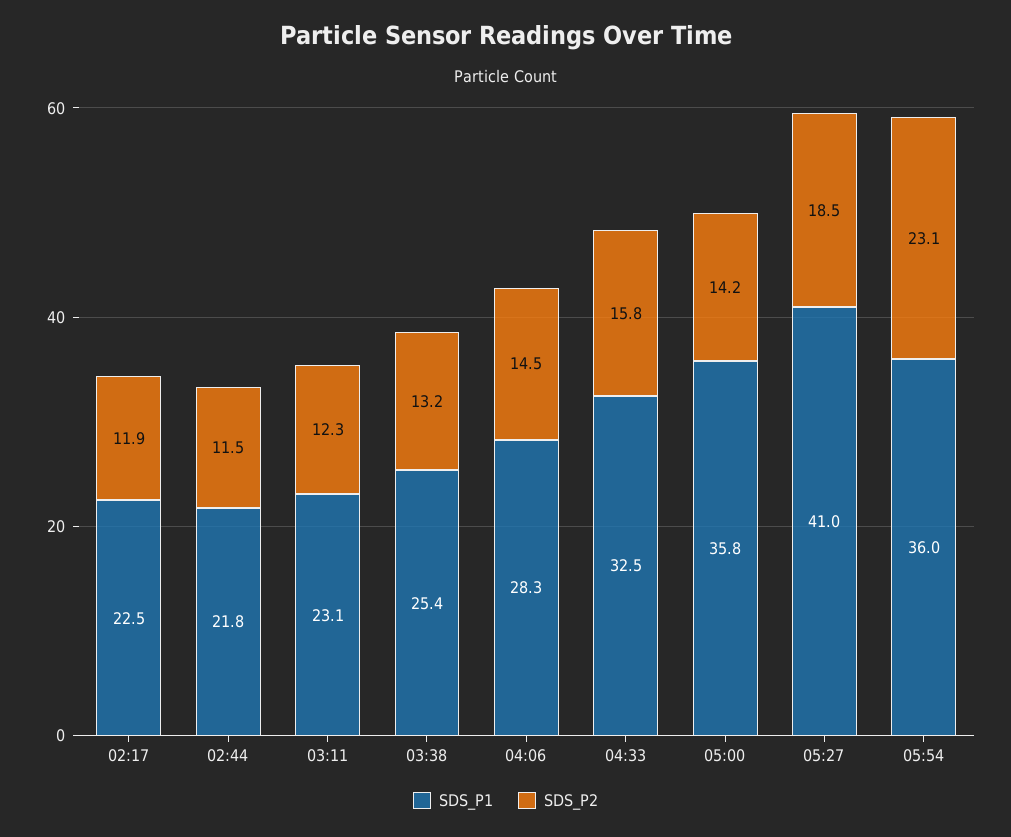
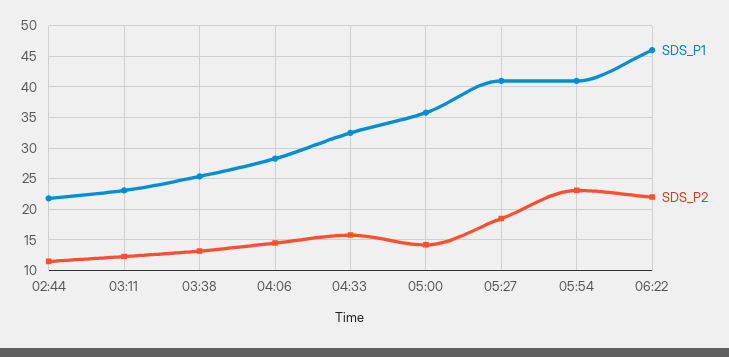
SDS_P1, 02:17: 22.5 -> none
SDS_P2, 02:17: 11.9 -> none
SDS_P1, 05:54: 36 -> 41
SDS_P1, 06:22: none -> 46
SDS_P2, 06:22: none -> 22

